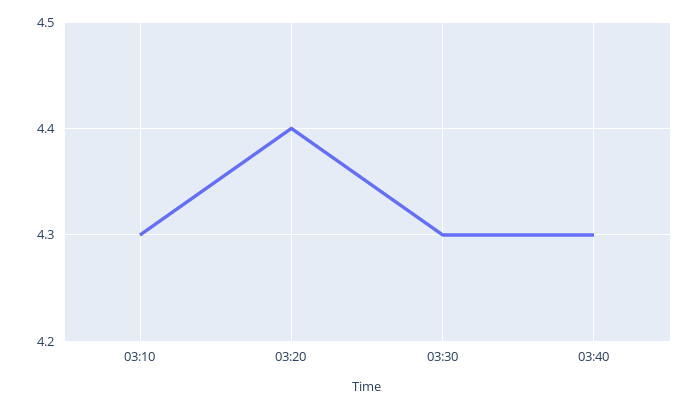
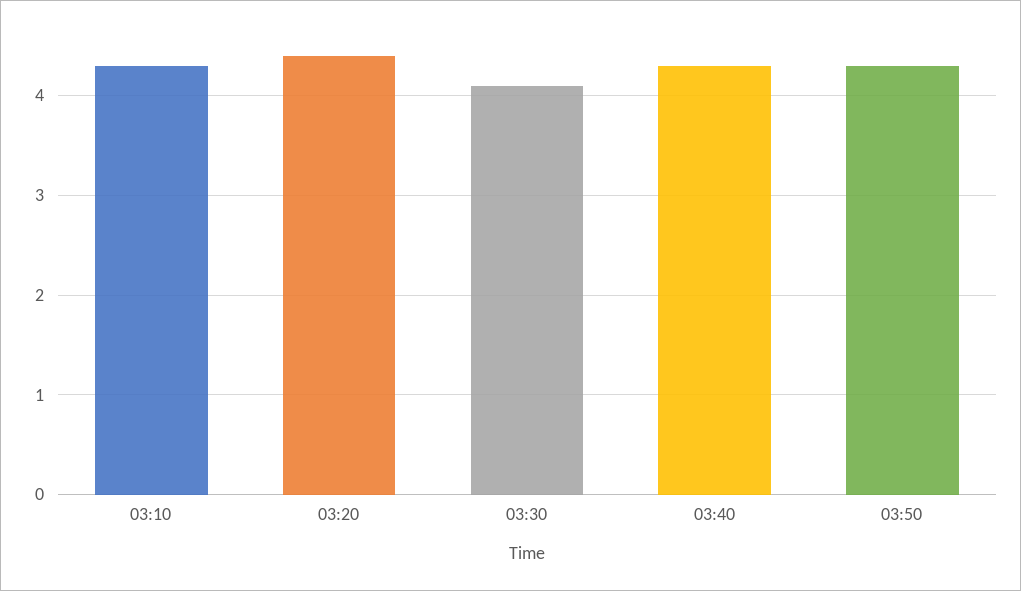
03:30: 4.3 -> 4.1
03:50: none -> 4.3

